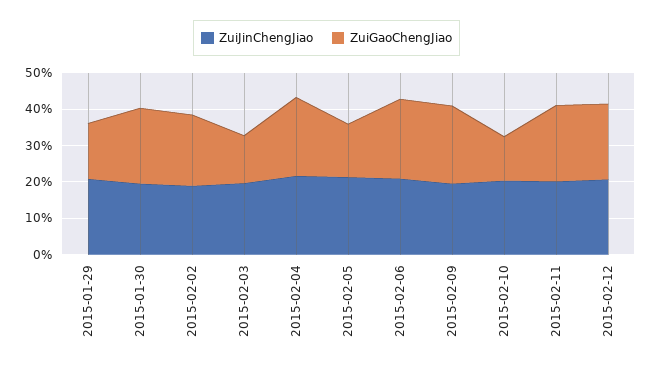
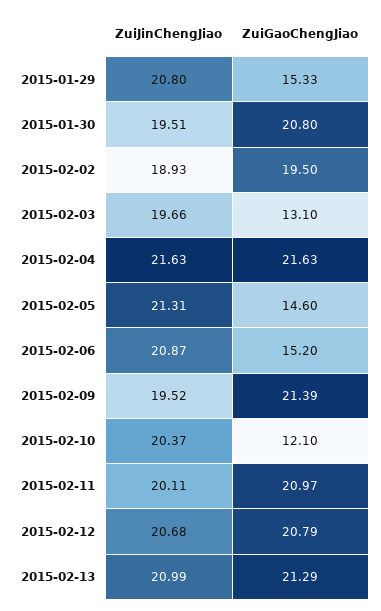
ZuiGaoChengJiao, 2015-02-06: 22.5 -> 15.2
ZuiJinChengJiao, 2015-02-13: none -> 20.99
ZuiGaoChengJiao, 2015-02-13: none -> 21.29

